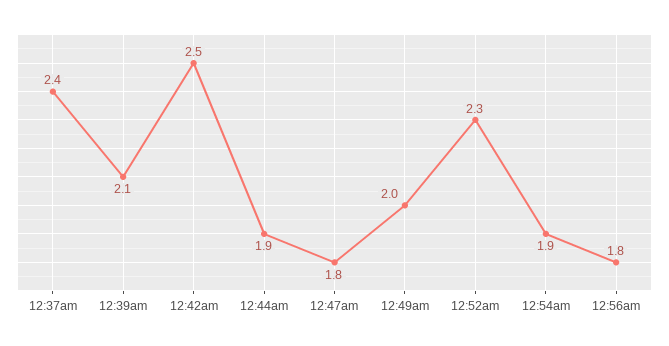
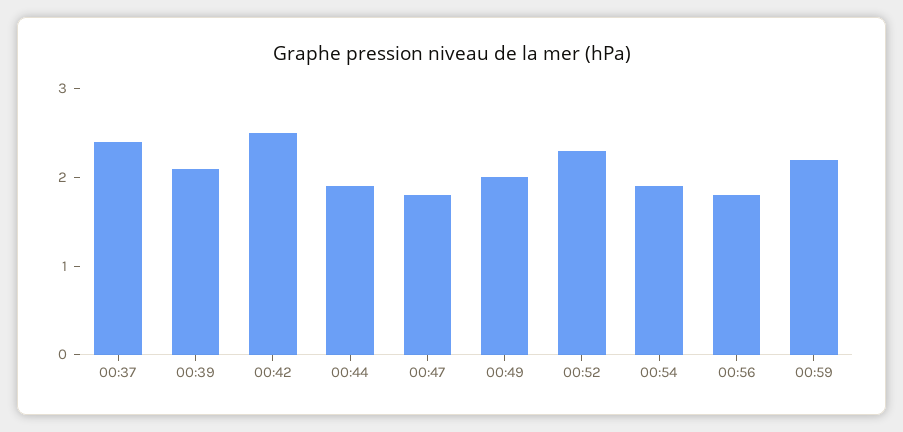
00:59: none -> 2.2

